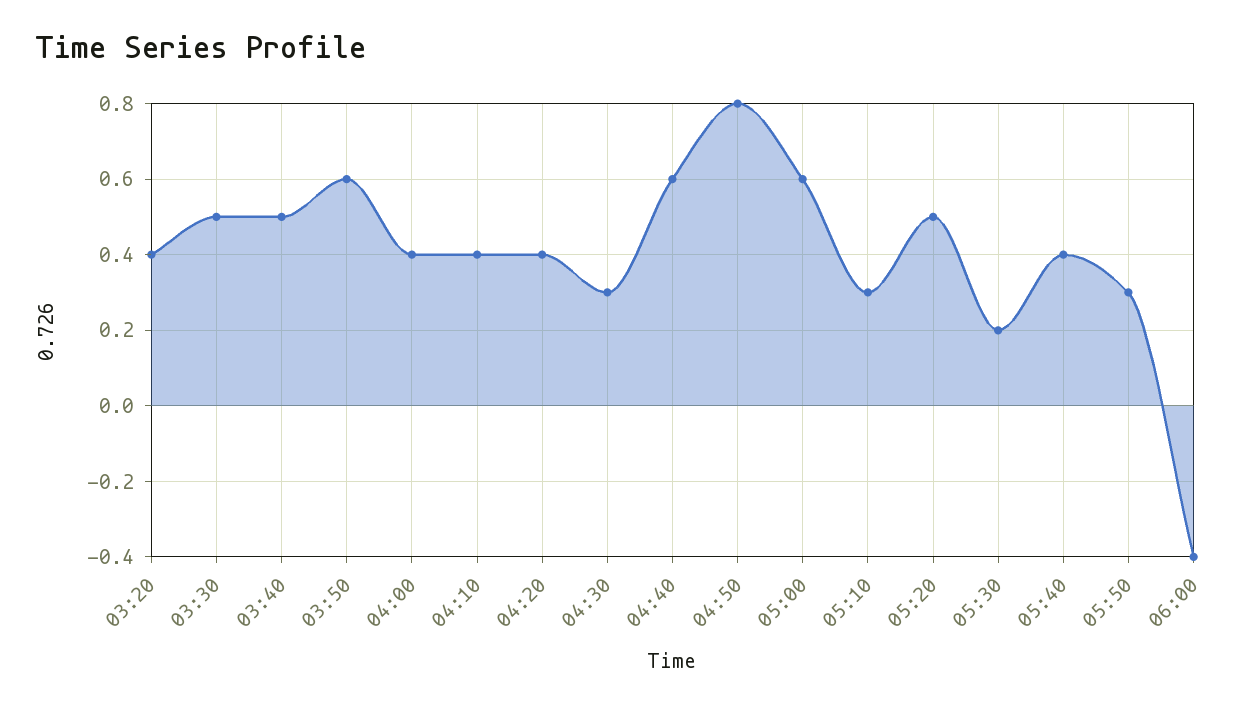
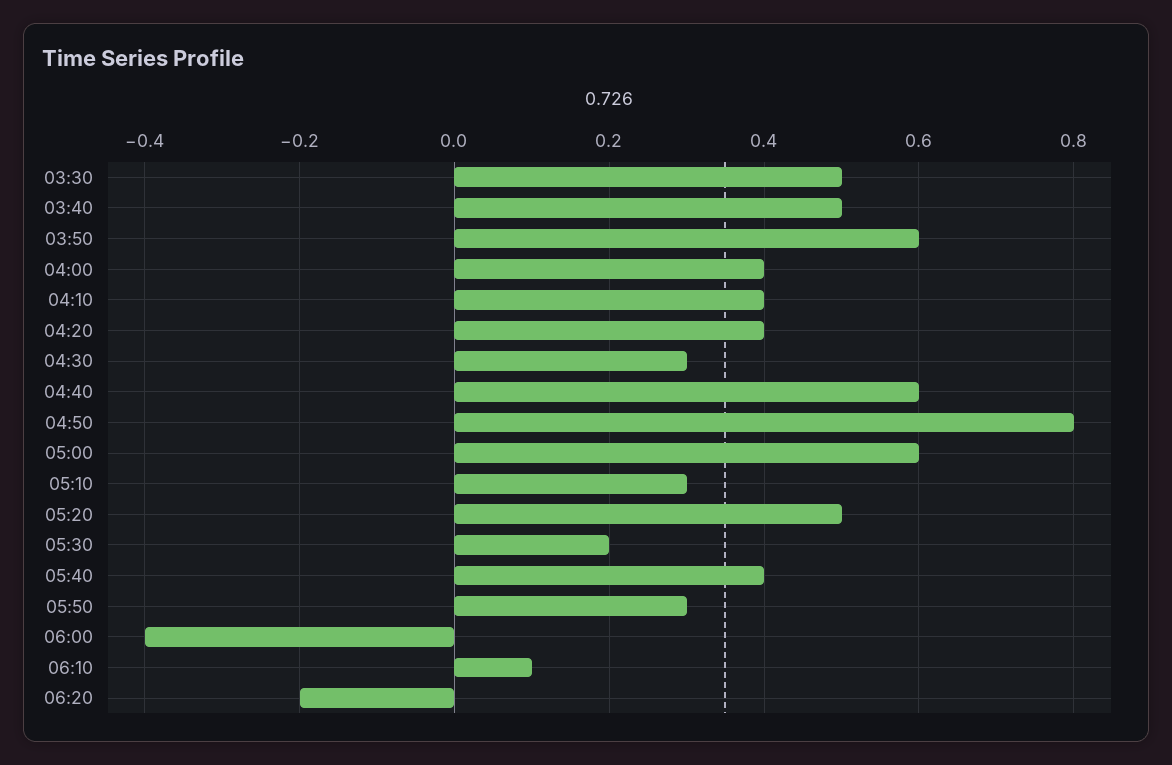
03:20: 0.4 -> none
06:10: none -> 0.1
06:20: none -> -0.2

